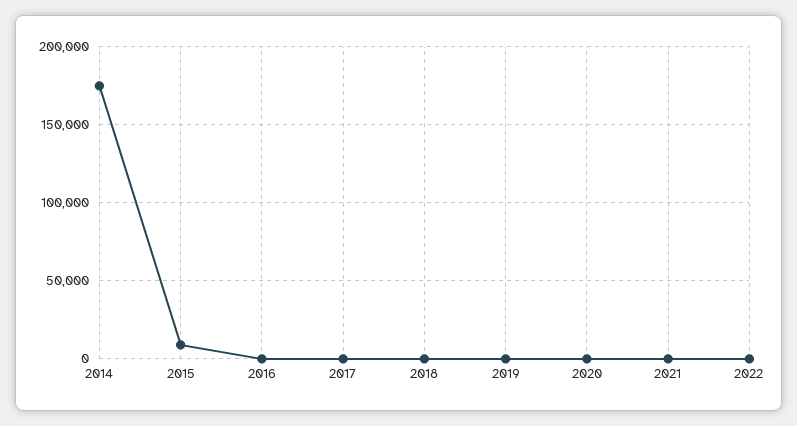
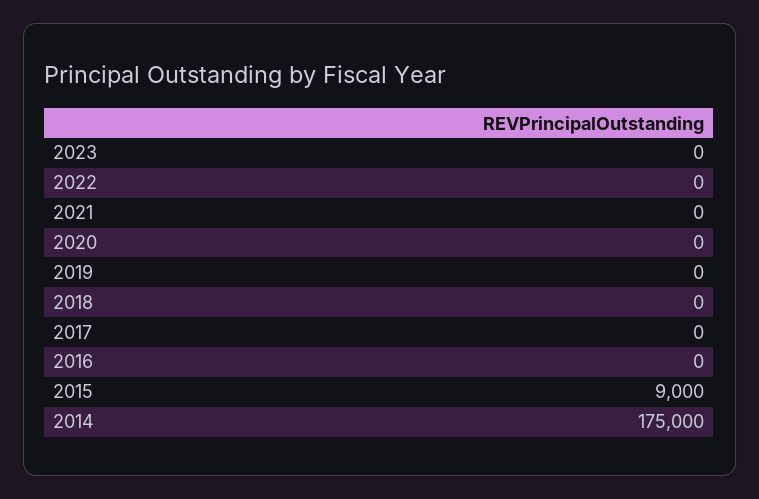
2023: none -> 0

